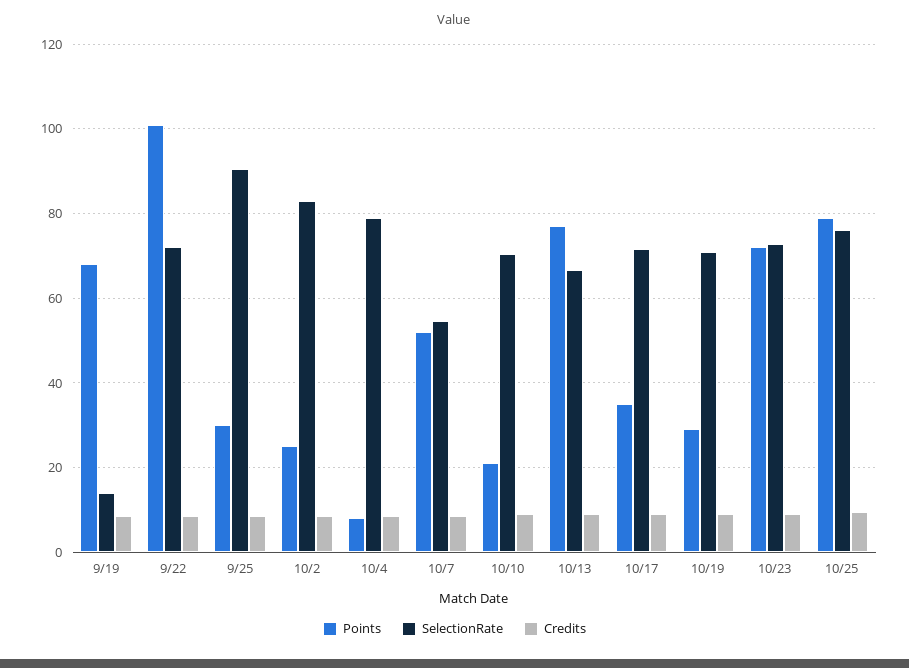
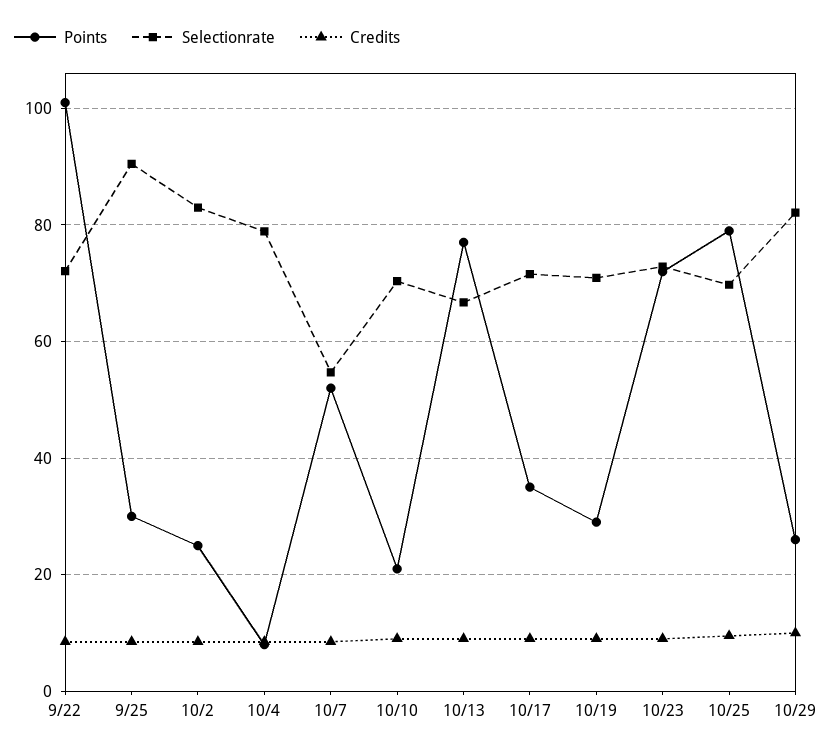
Points, 9/19: 68 -> none
SelectionRate, 9/19: 14 -> none
Credits, 9/19: 8 -> none
SelectionRate, 10/25: 76 -> 70
Points, 10/29: none -> 26
SelectionRate, 10/29: none -> 82
Credits, 10/29: none -> 10

